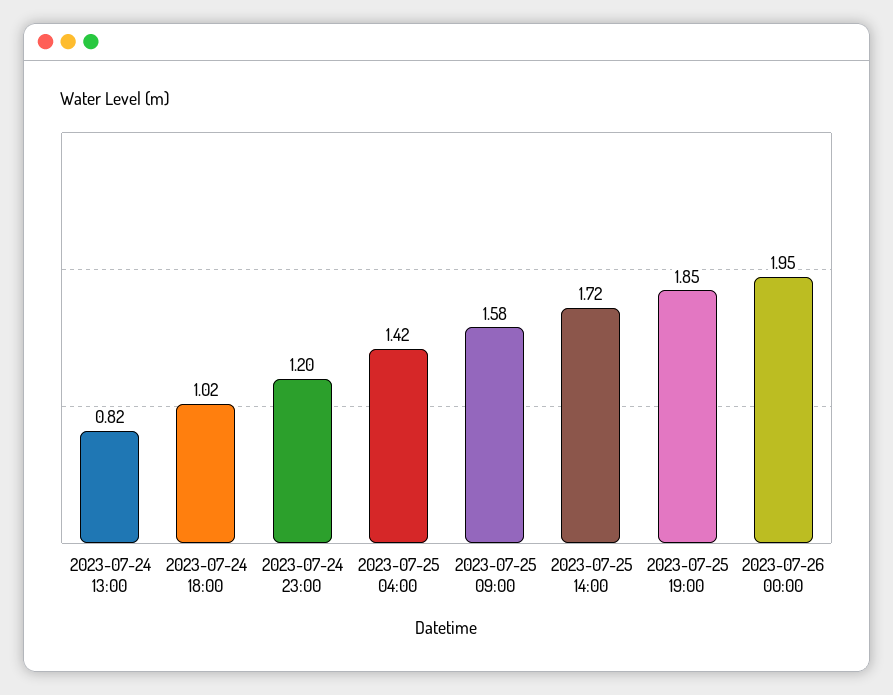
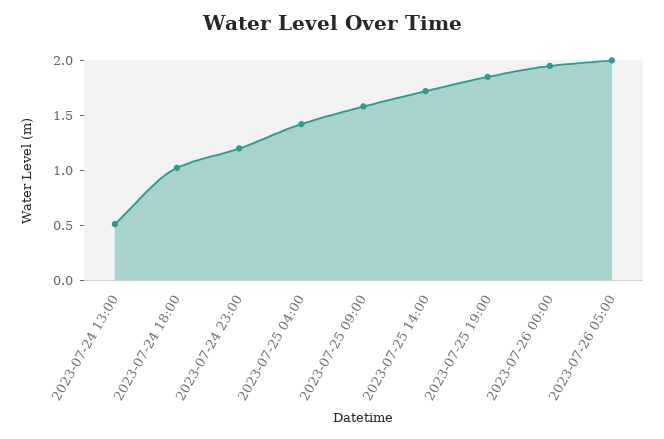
2023-07-24 13:00: 0.82 -> 0.5
2023-07-26 05:00: none -> 2

